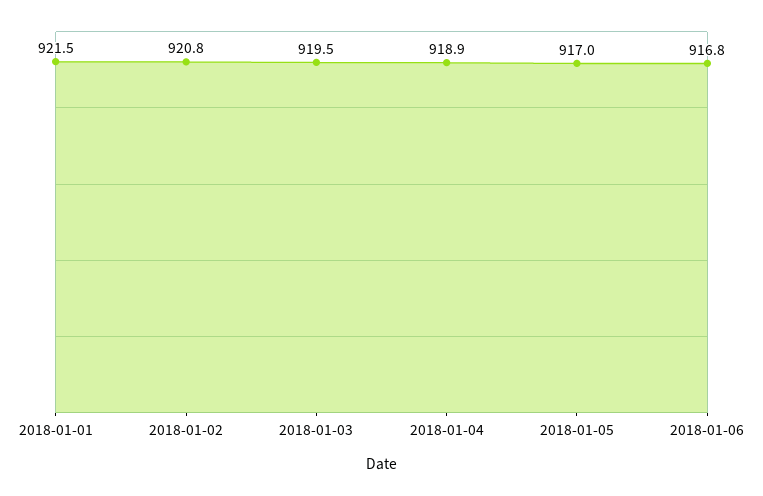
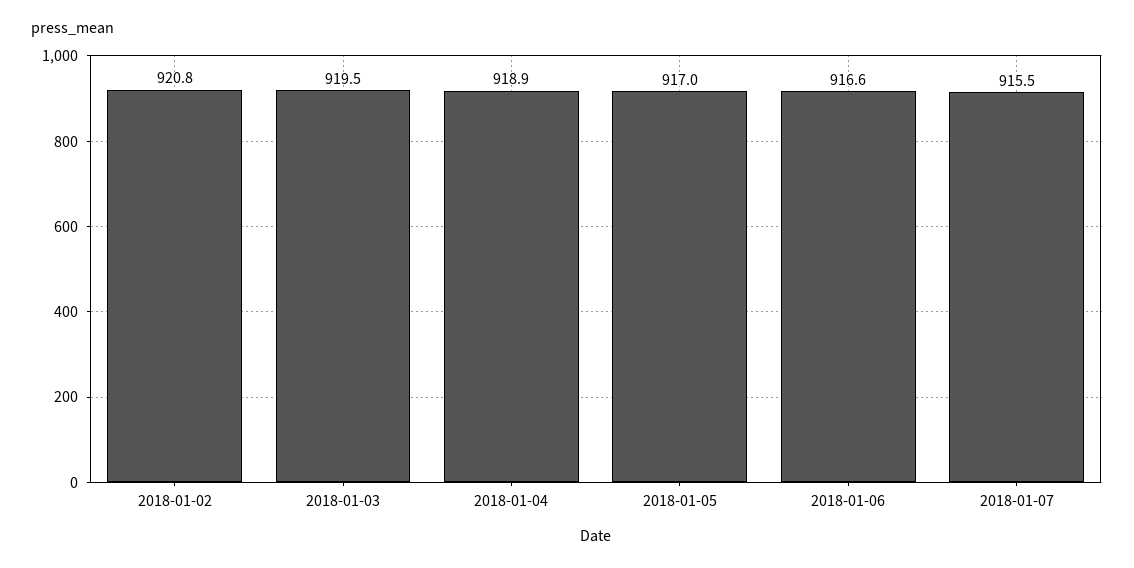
2018-01-01: 921.5 -> none
2018-01-06: 916.8 -> 916.6
2018-01-07: none -> 915.5

